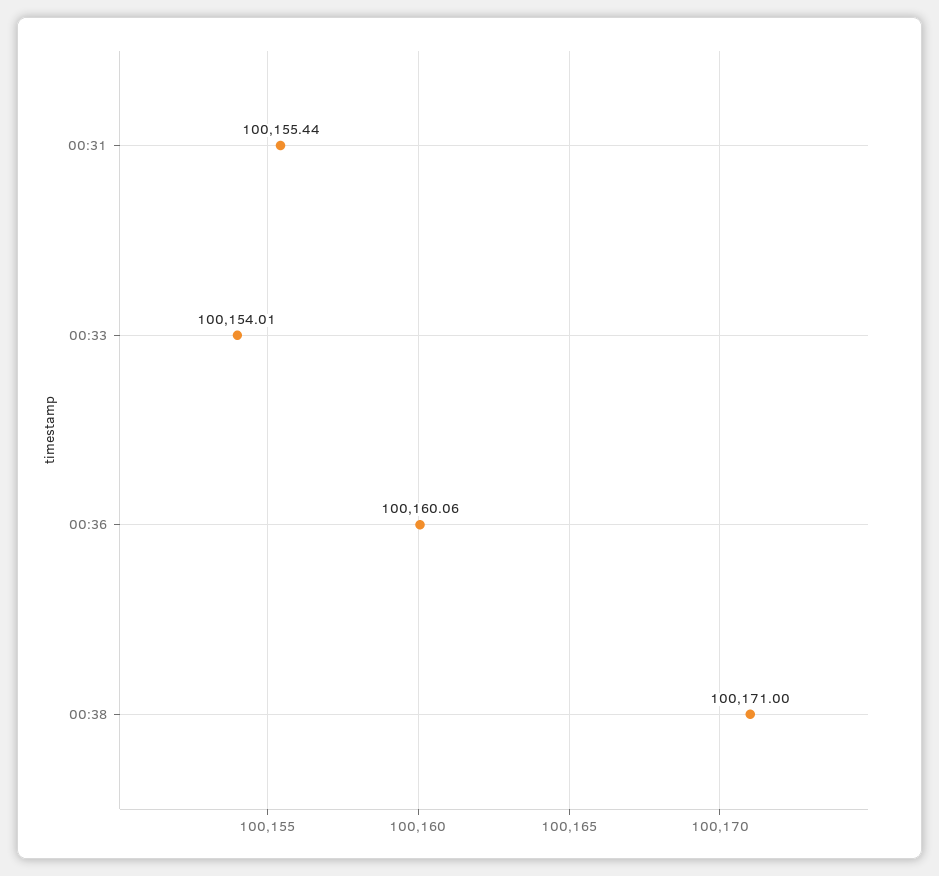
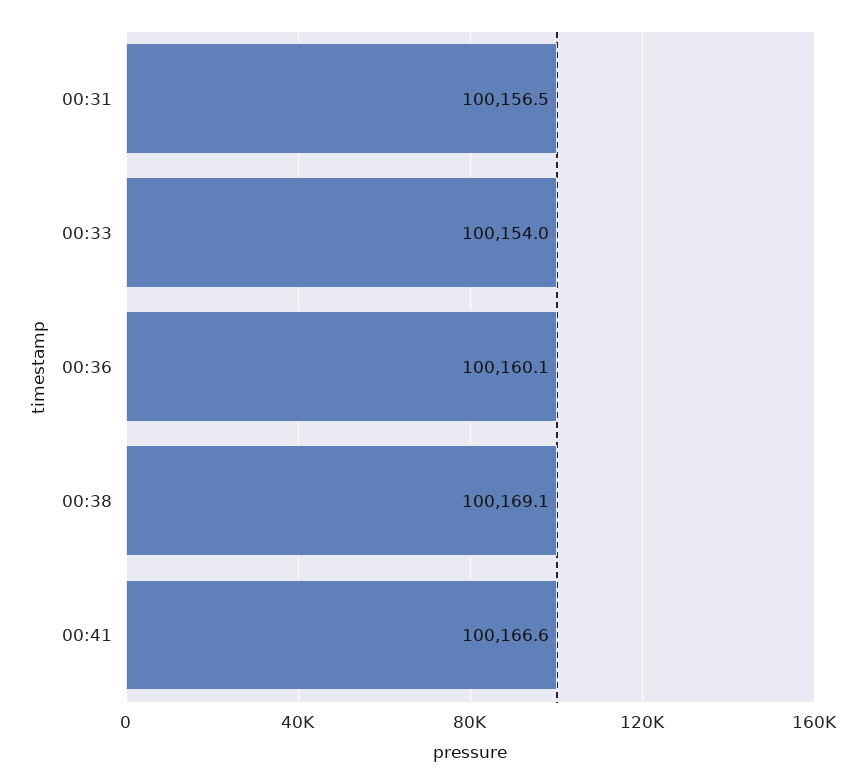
00:31: 100155.44 -> 100156.5
00:38: 100171 -> 100169.1
00:41: none -> 100166.6

